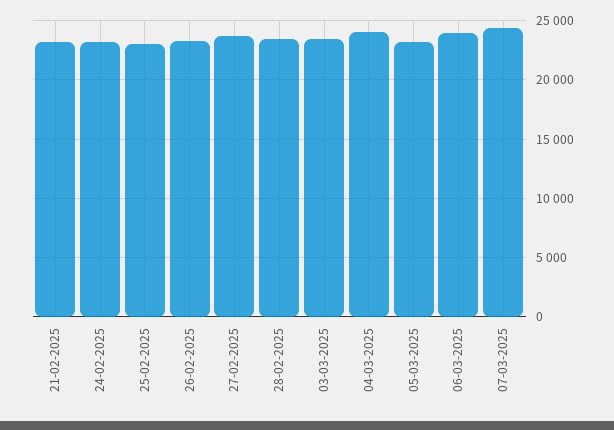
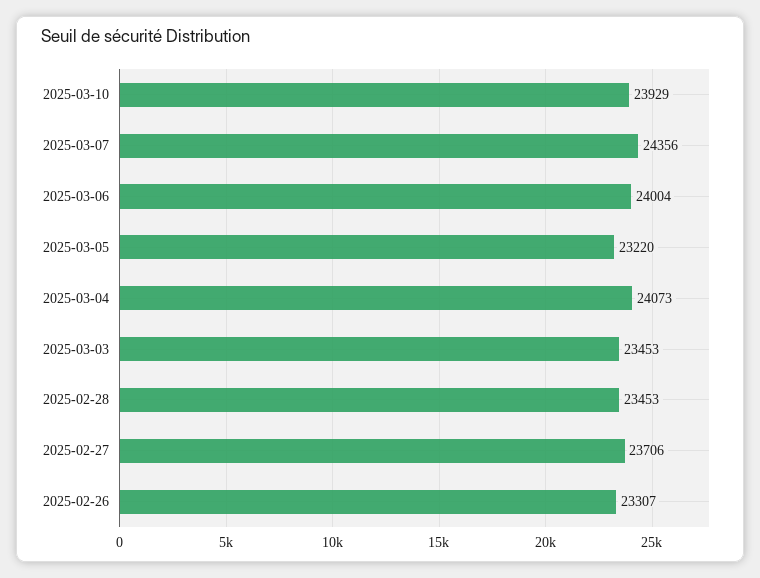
21-02-2025: 23000 -> none
24-02-2025: 23000 -> none
25-02-2025: 23000 -> none
2025-03-10: none -> 23929

